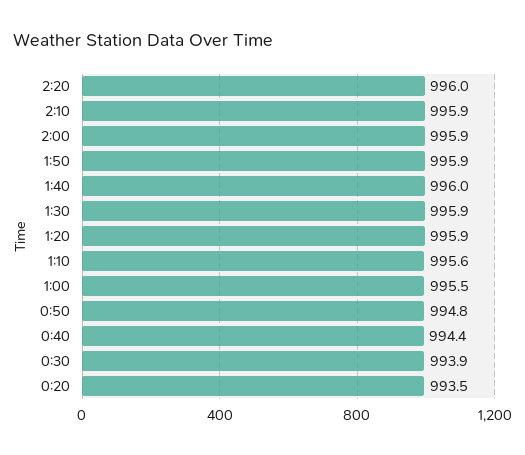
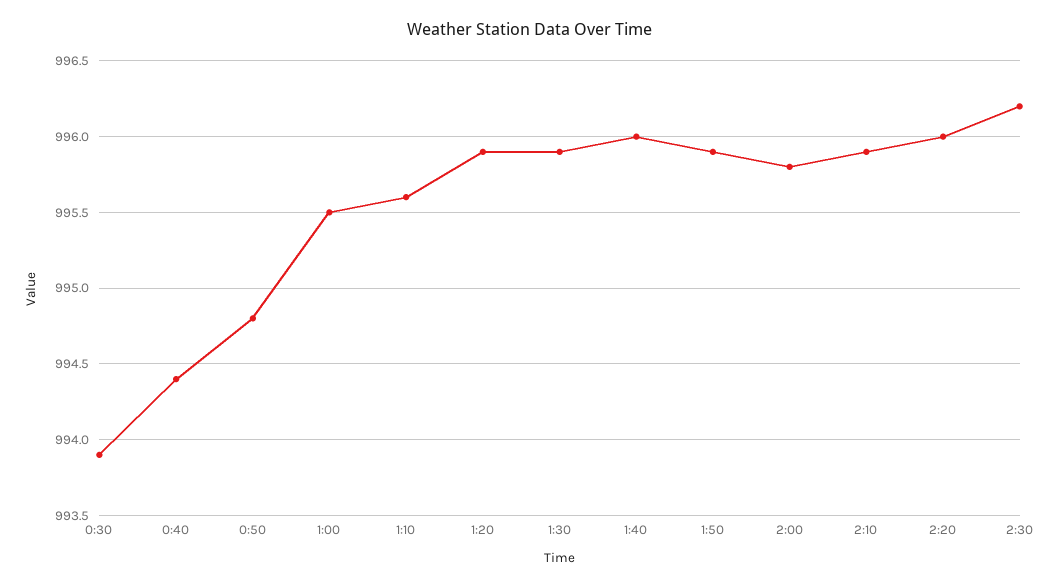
2:00: 995.9 -> 995.8
0:20: 993.5 -> none
2:30: none -> 996.2

